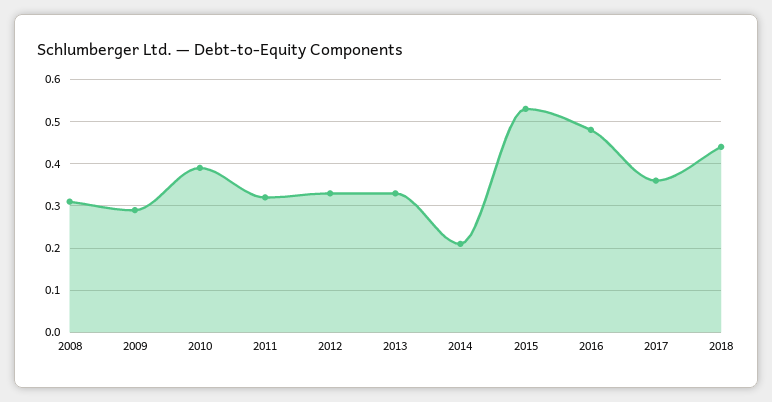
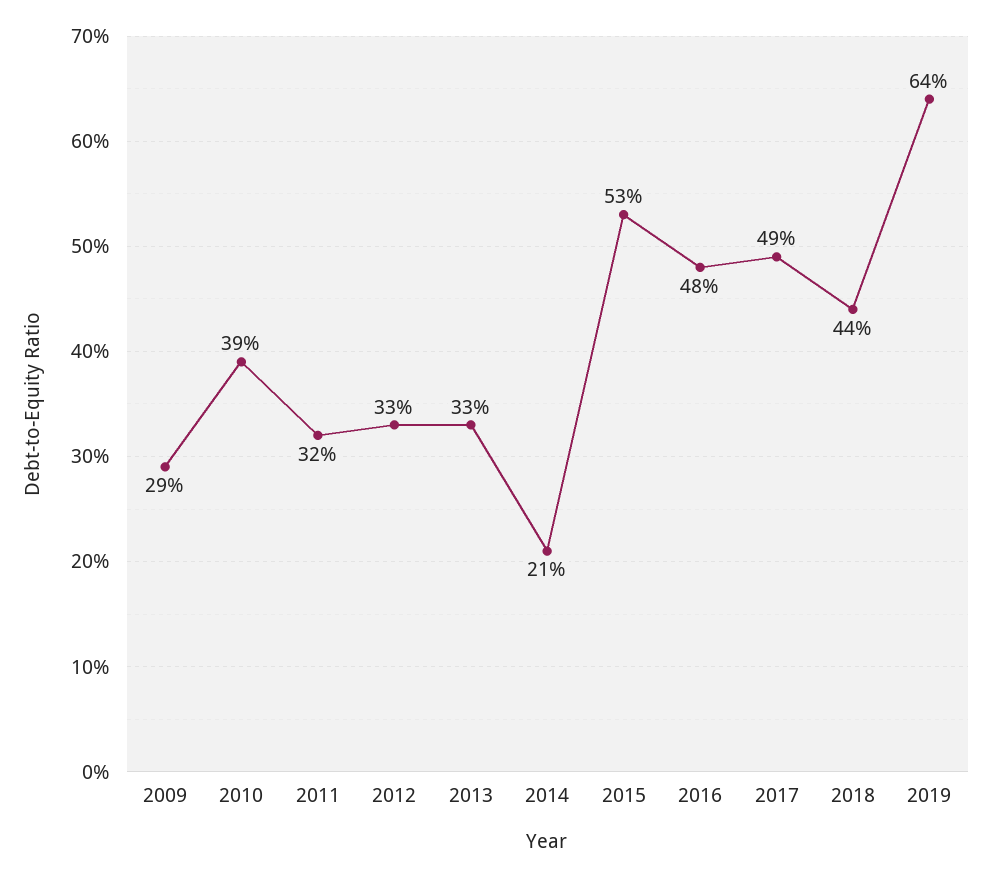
2008: 0.3 -> none
2017: 0.35 -> 0.49
2019: none -> 0.64

